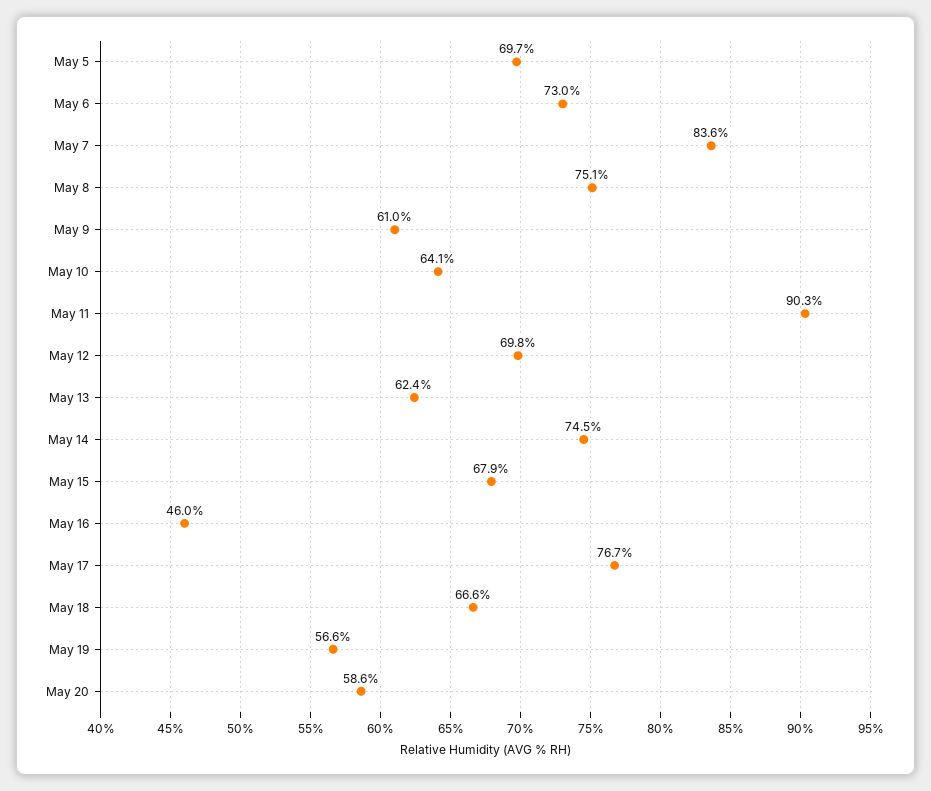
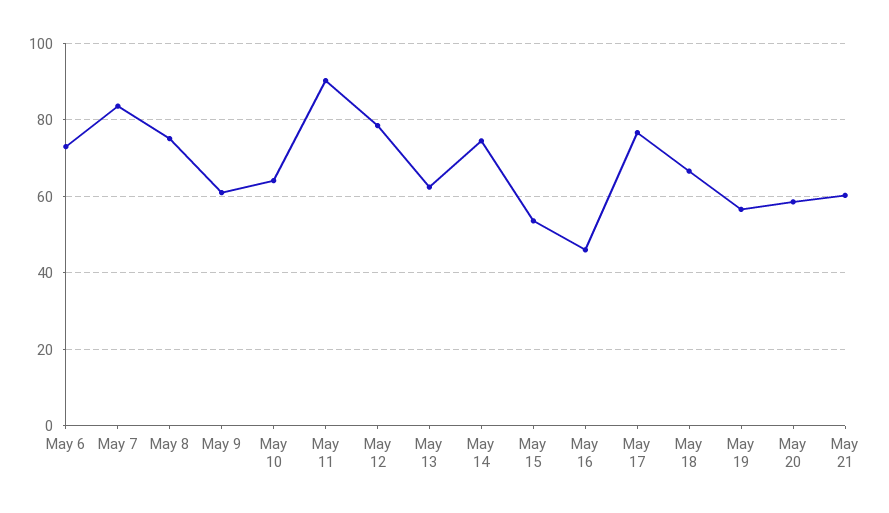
May 5: 69.7 -> none
May 12: 69.8 -> 78
May 15: 67.9 -> 54
May 21: none -> 60

